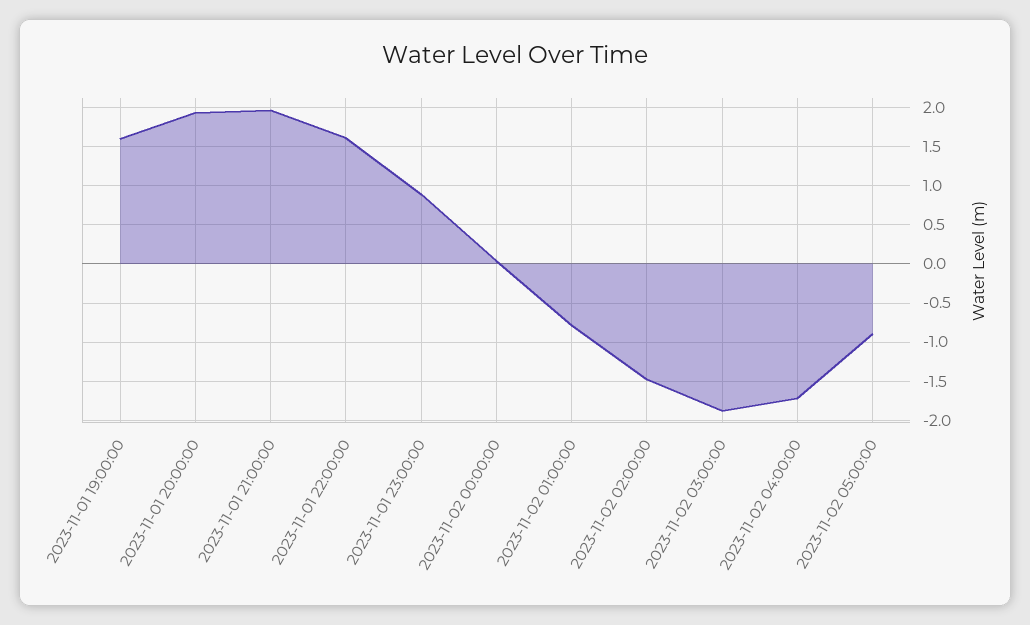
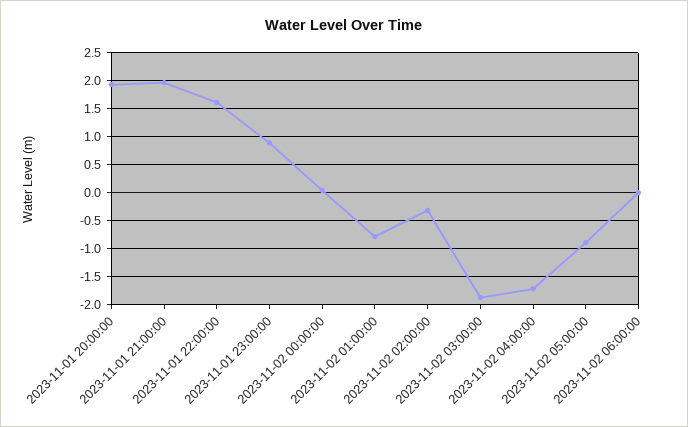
2023-11-01 19:00:00: 1.6 -> none
2023-11-02 02:00:00: -1.5 -> -0.25
2023-11-02 06:00:00: none -> 0

